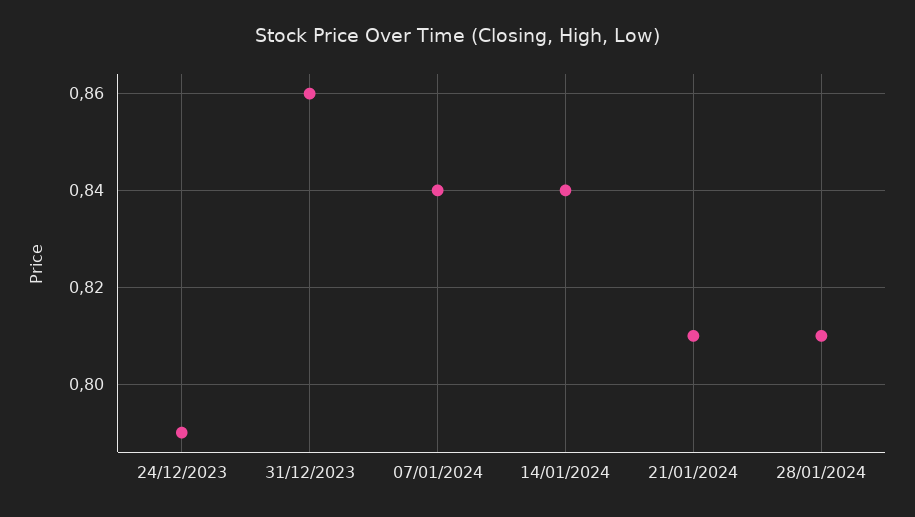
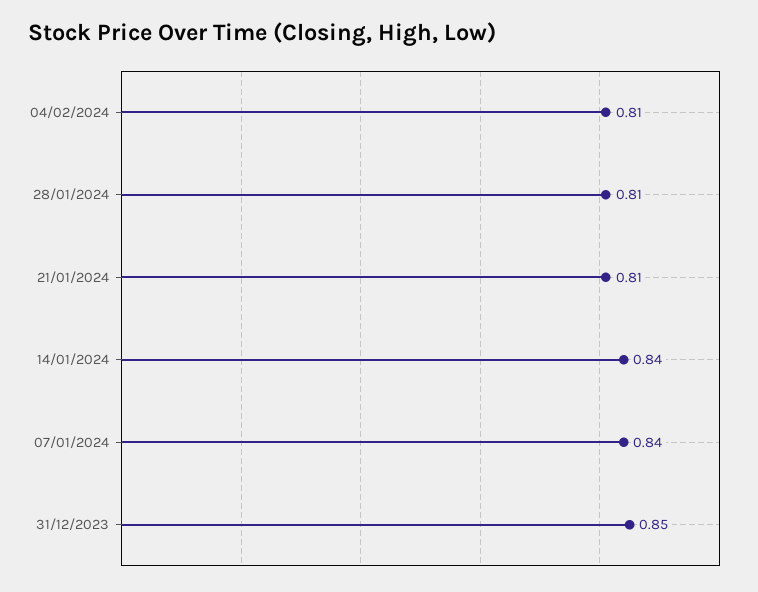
24/12/2023: 0.79 -> none
31/12/2023: 0.86 -> 0.85
04/02/2024: none -> 0.81

